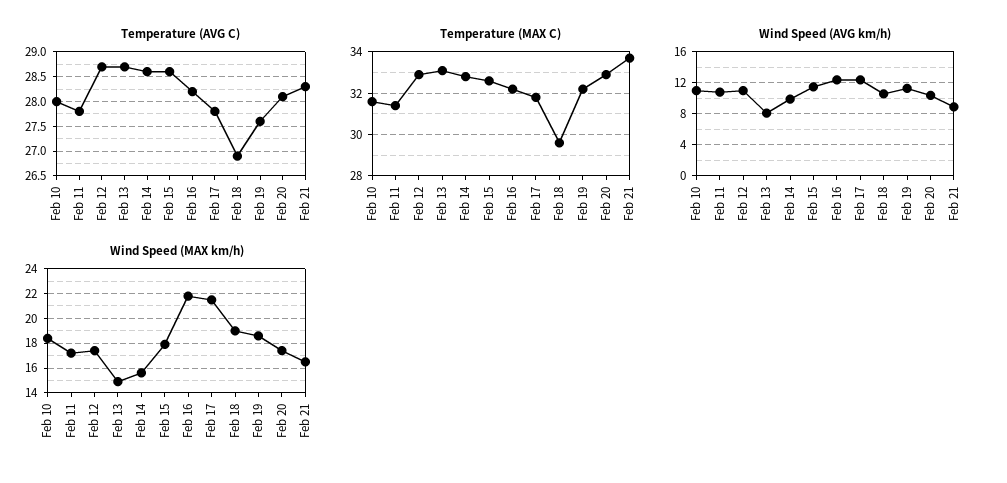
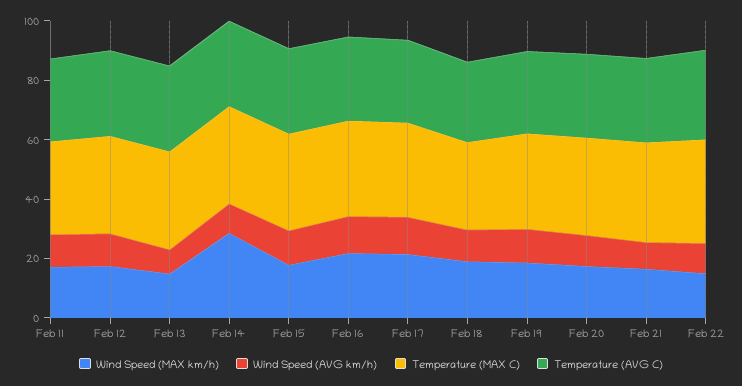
Temperature (AVG C), Feb 10: 28 -> none
Temperature (MAX C), Feb 10: 31.5 -> none
Wind Speed (AVG km/h), Feb 10: 11 -> none
Wind Speed (MAX km/h), Feb 10: 18.5 -> none
Wind Speed (MAX km/h), Feb 14: 15.5 -> 30
Wind Speed (MAX km/h), Feb 22: none -> 15
Wind Speed (AVG km/h), Feb 22: none -> 10
Temperature (MAX C), Feb 22: none -> 35
Temperature (AVG C), Feb 22: none -> 30

